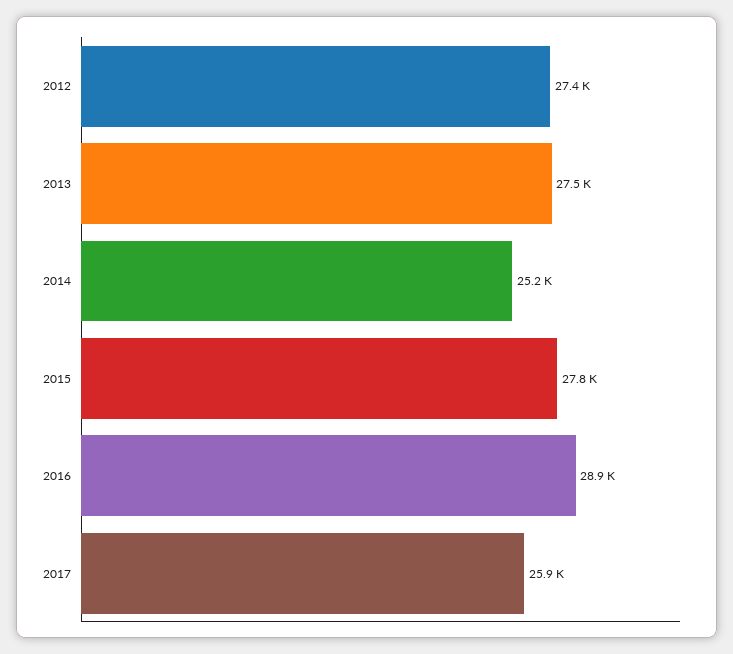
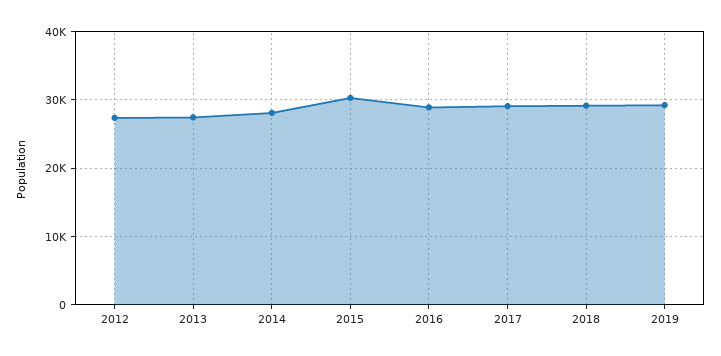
2014: 25200 -> 28000
2015: 27800 -> 30000
2017: 25900 -> 29000
2018: none -> 29000
2019: none -> 29000

